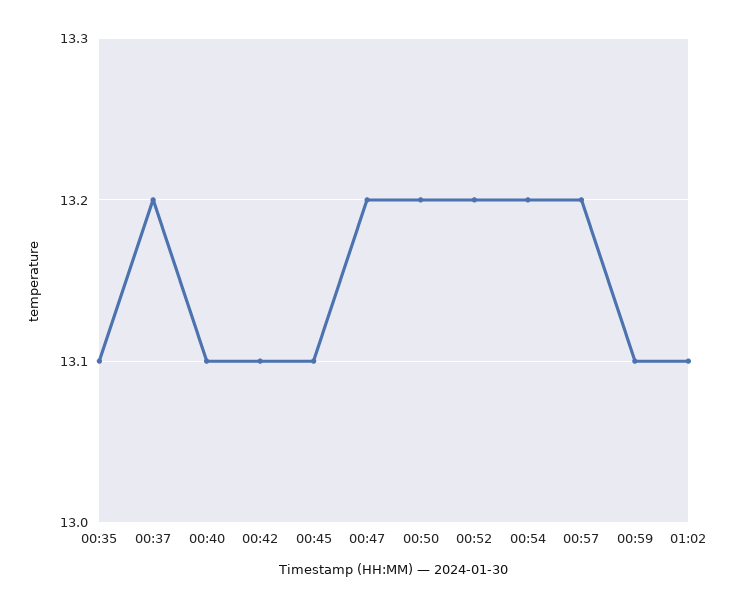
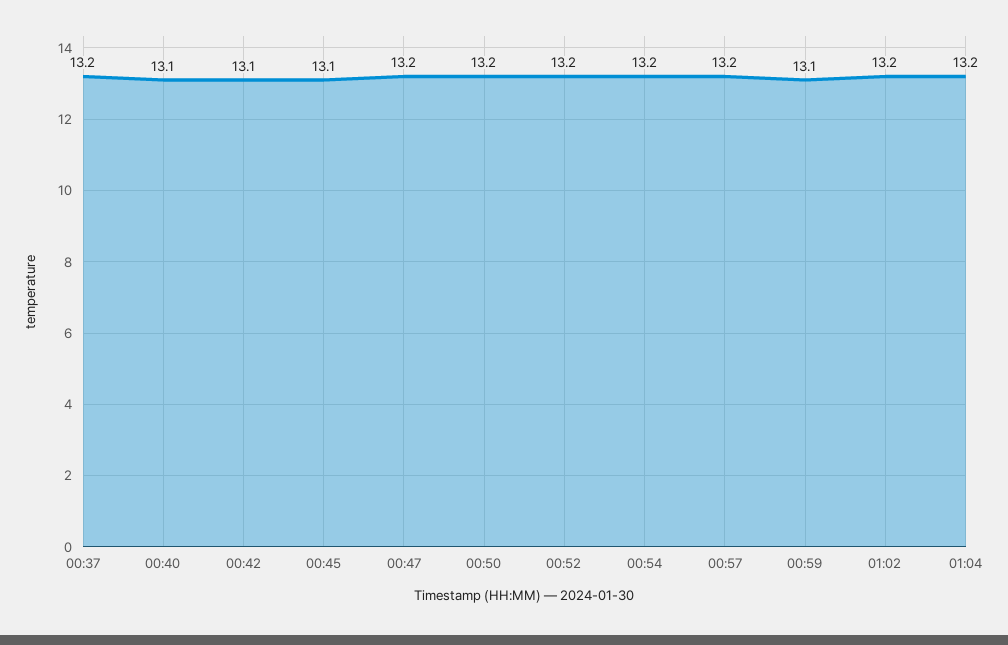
00:35: 13.1 -> none
01:02: 13.1 -> 13.2
01:04: none -> 13.2

